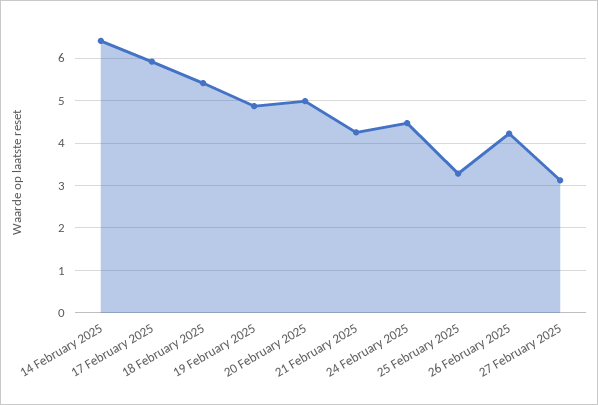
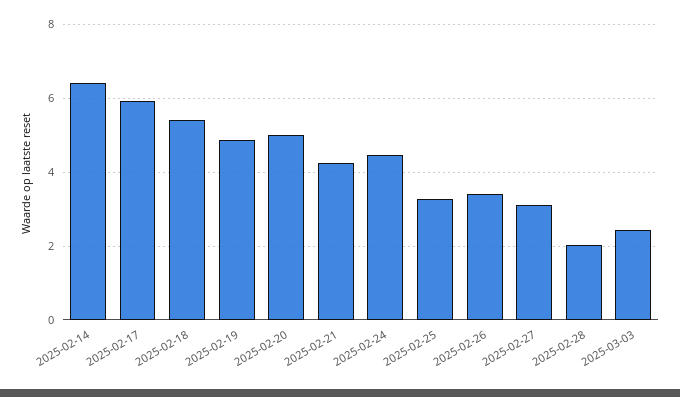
26 February 2025: 4.2 -> 3.4
2025-02-28: none -> 2
2025-03-03: none -> 2.4

